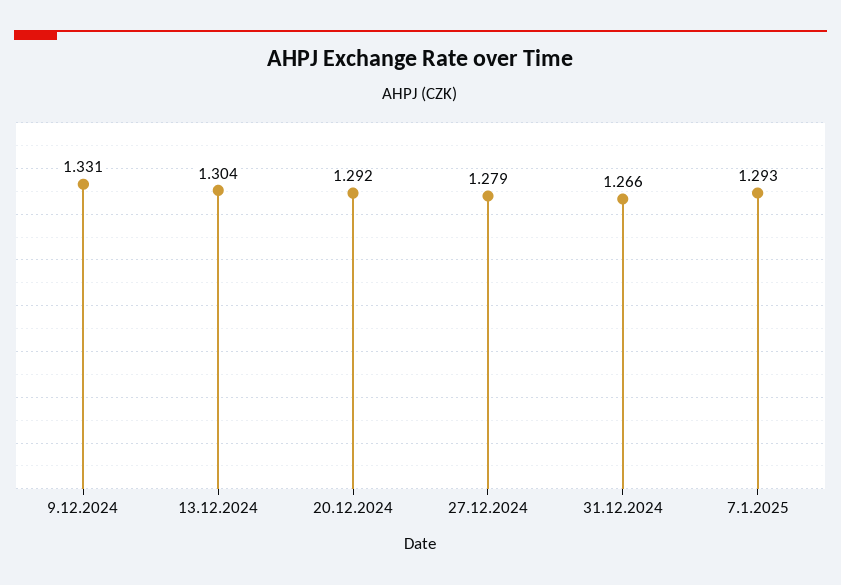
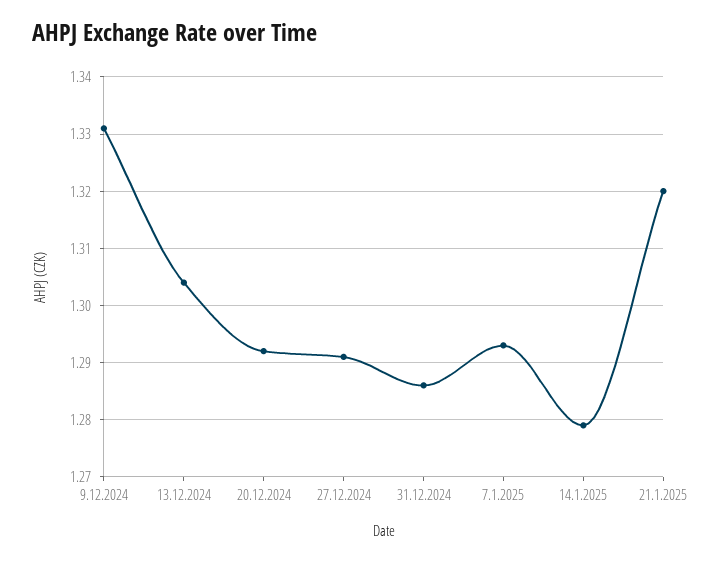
27.12.2024: 1.279 -> 1.29
31.12.2024: 1.266 -> 1.285
14.1.2025: none -> 1.28
21.1.2025: none -> 1.32

